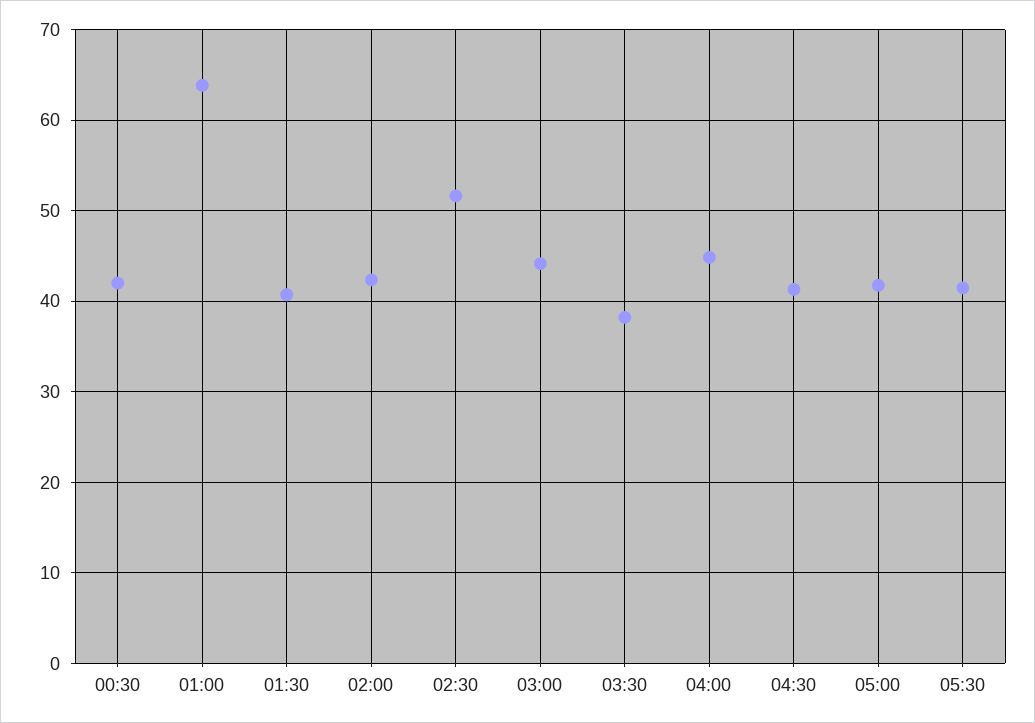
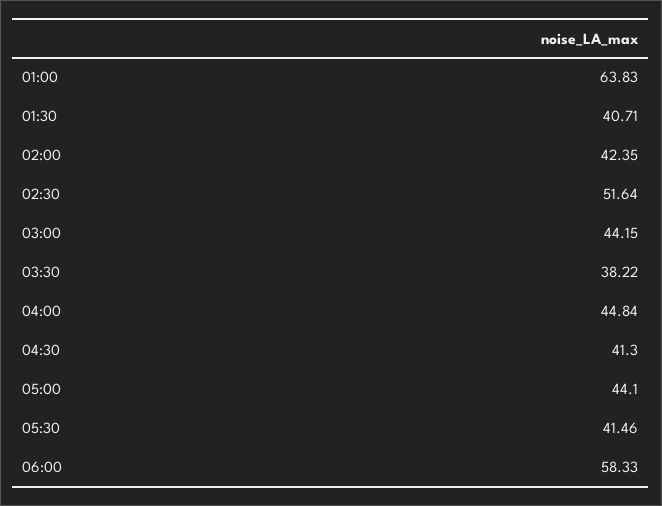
00:30: 42 -> none
05:00: 42 -> 44.1
06:00: none -> 58.33

